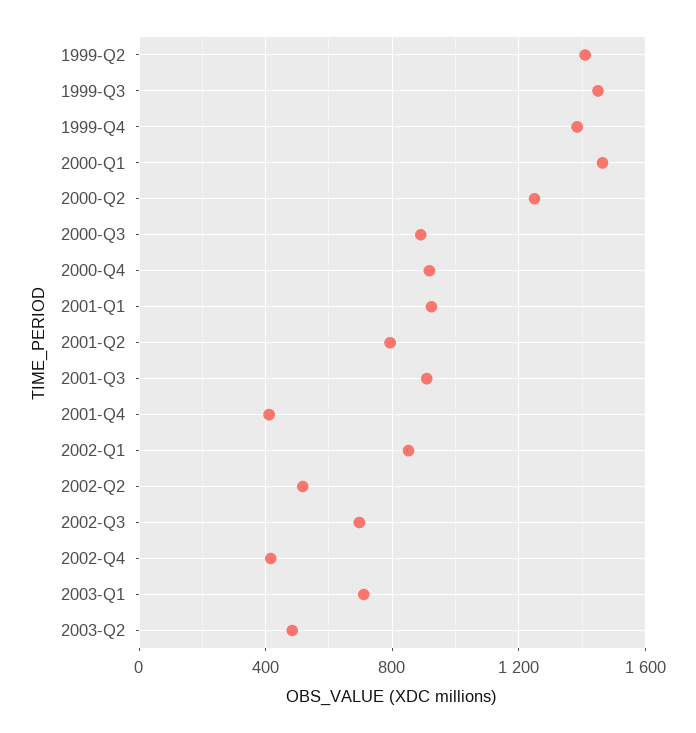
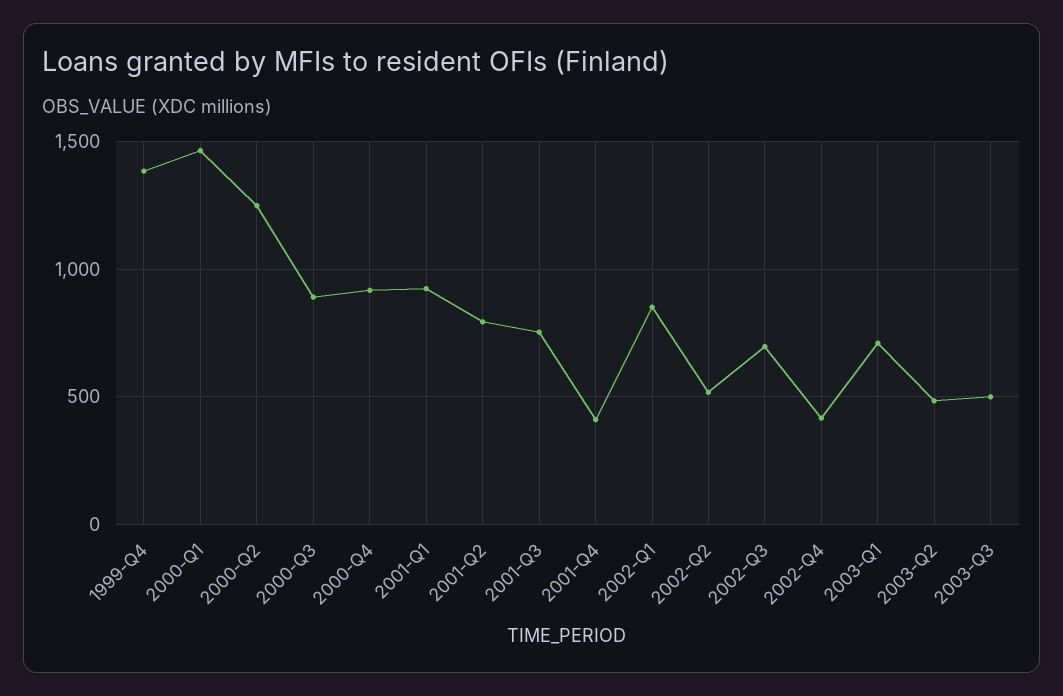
1999-Q2: 1400 -> none
1999-Q3: 1450 -> none
2001-Q3: 900 -> 750
2003-Q3: none -> 500

